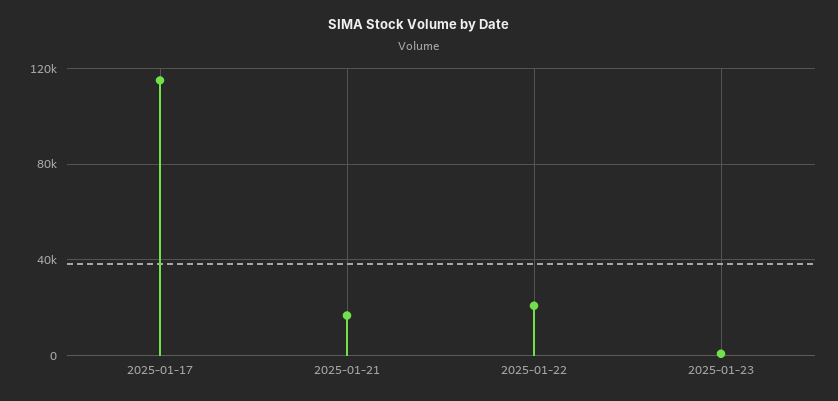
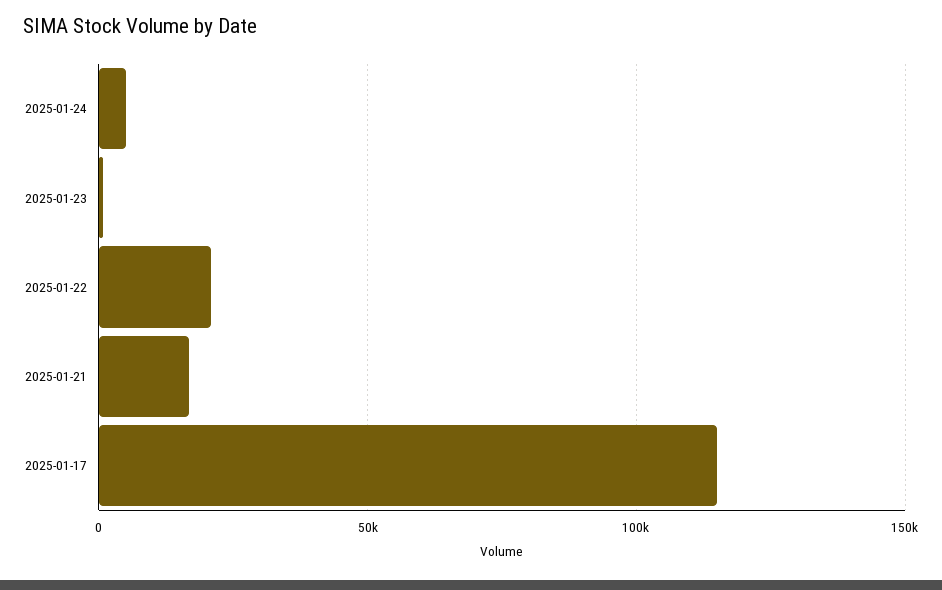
2025-01-24: none -> 5000

